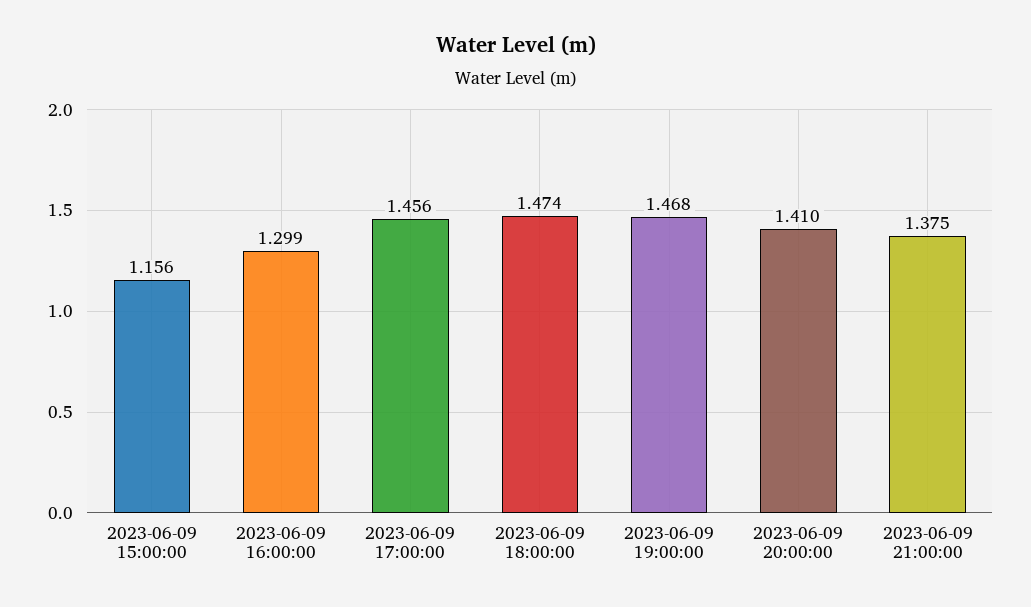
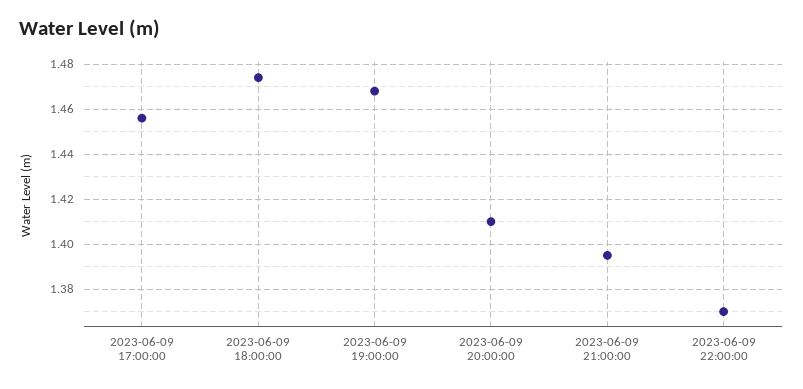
2023-06-09 15:00:00: 1.156 -> none
2023-06-09 16:00:00: 1.299 -> none
2023-06-09 21:00:00: 1.375 -> 1.395
2023-06-09 22:00:00: none -> 1.37

